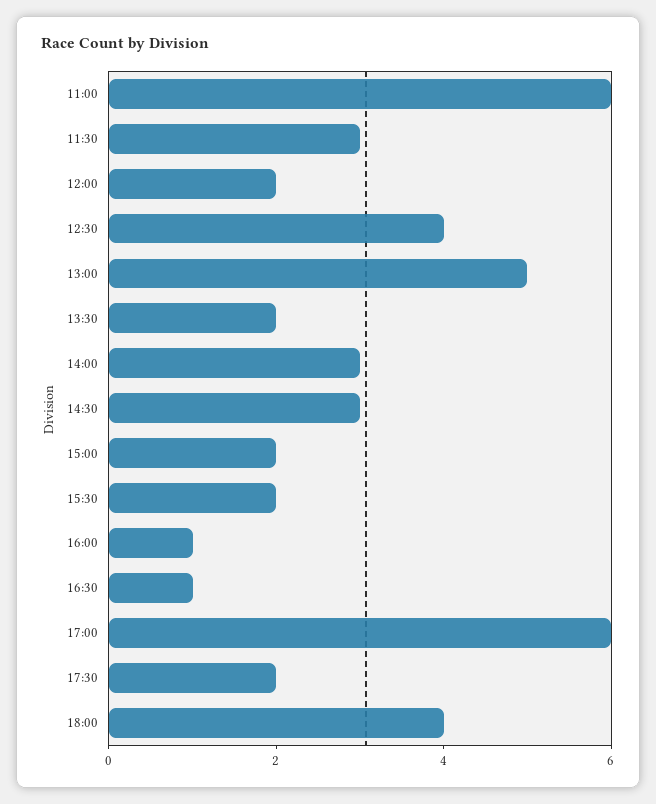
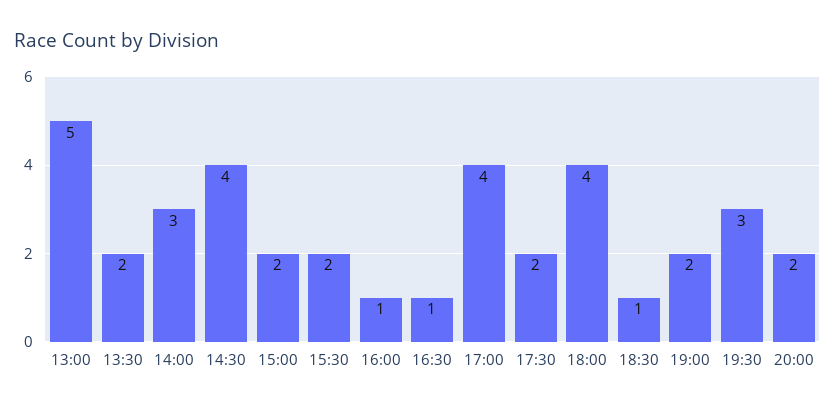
11:00: 6 -> none
11:30: 3 -> none
12:00: 2 -> none
12:30: 4 -> none
14:30: 3 -> 4
17:00: 6 -> 4
18:30: none -> 1
19:00: none -> 2
19:30: none -> 3
20:00: none -> 2

